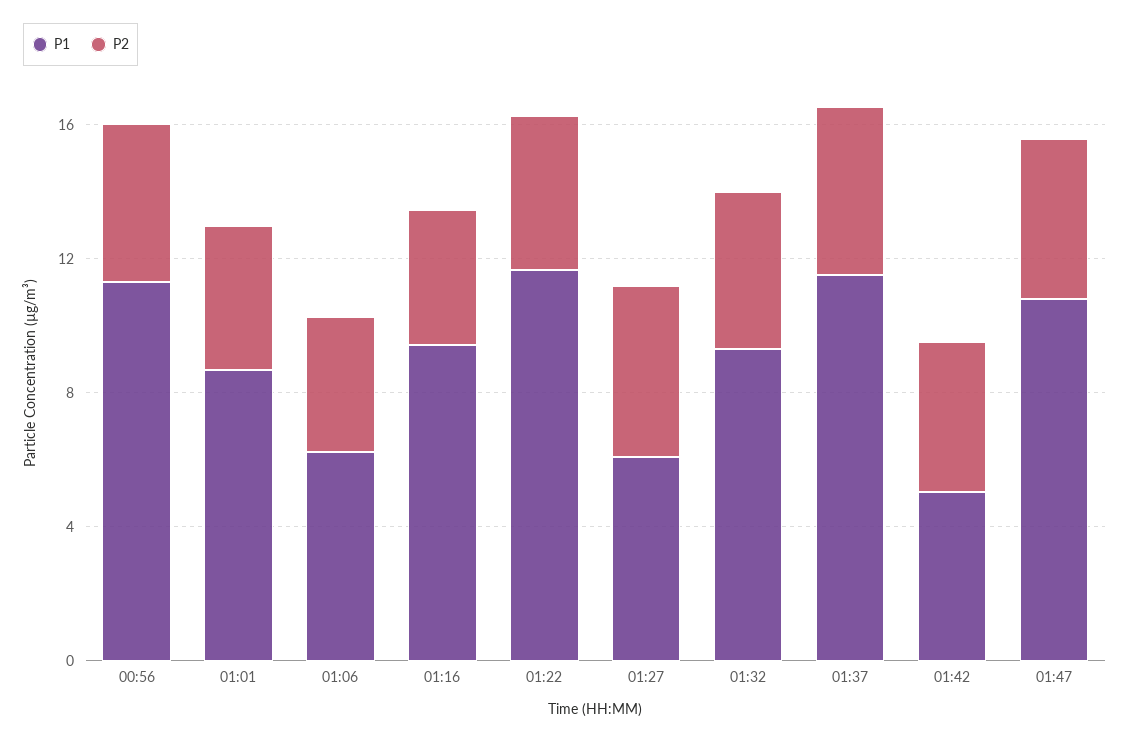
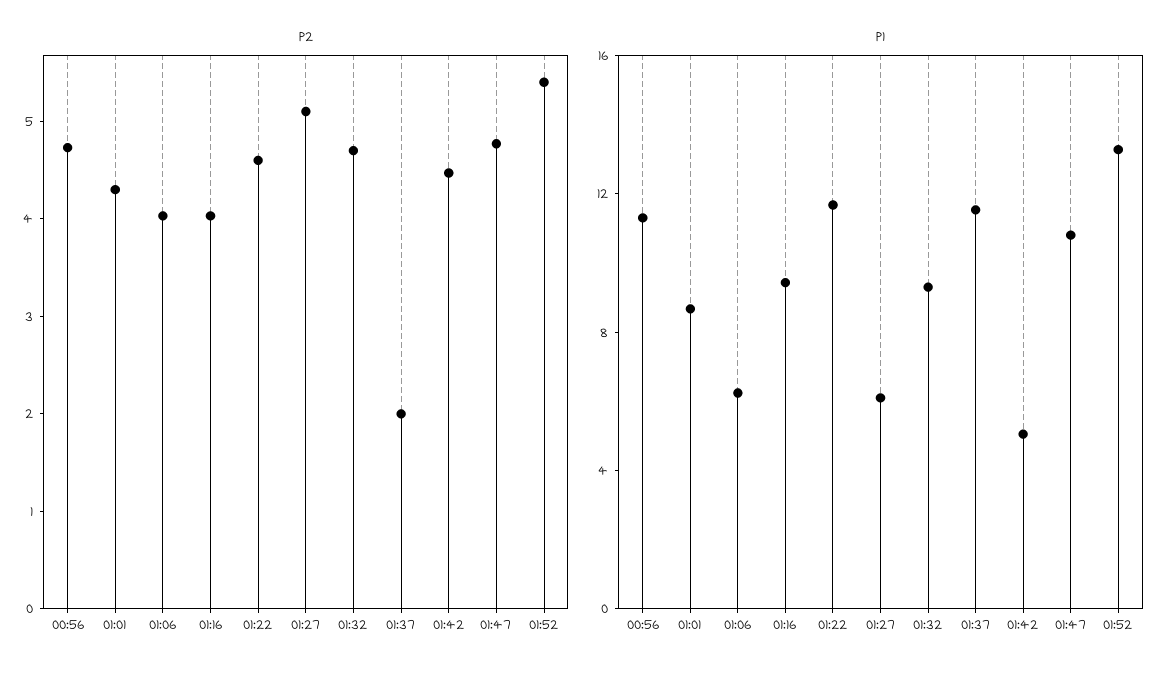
P2, 01:37: 5 -> 2
P2, 01:52: none -> 5.4
P1, 01:52: none -> 13

